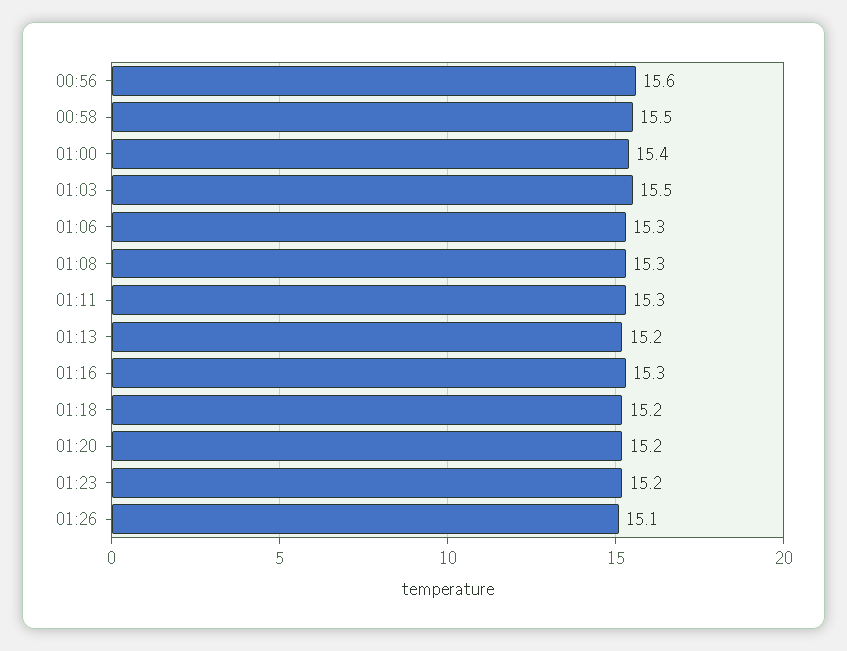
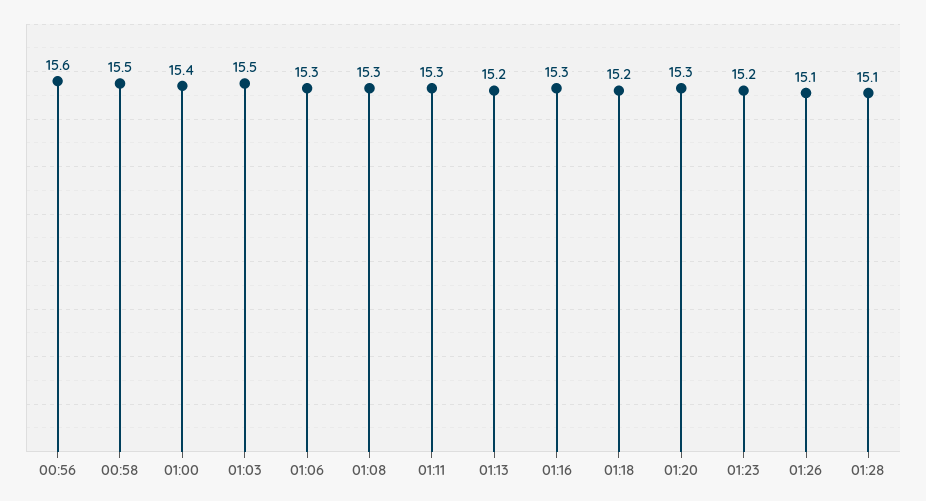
01:20: 15.2 -> 15.3
01:28: none -> 15.1

